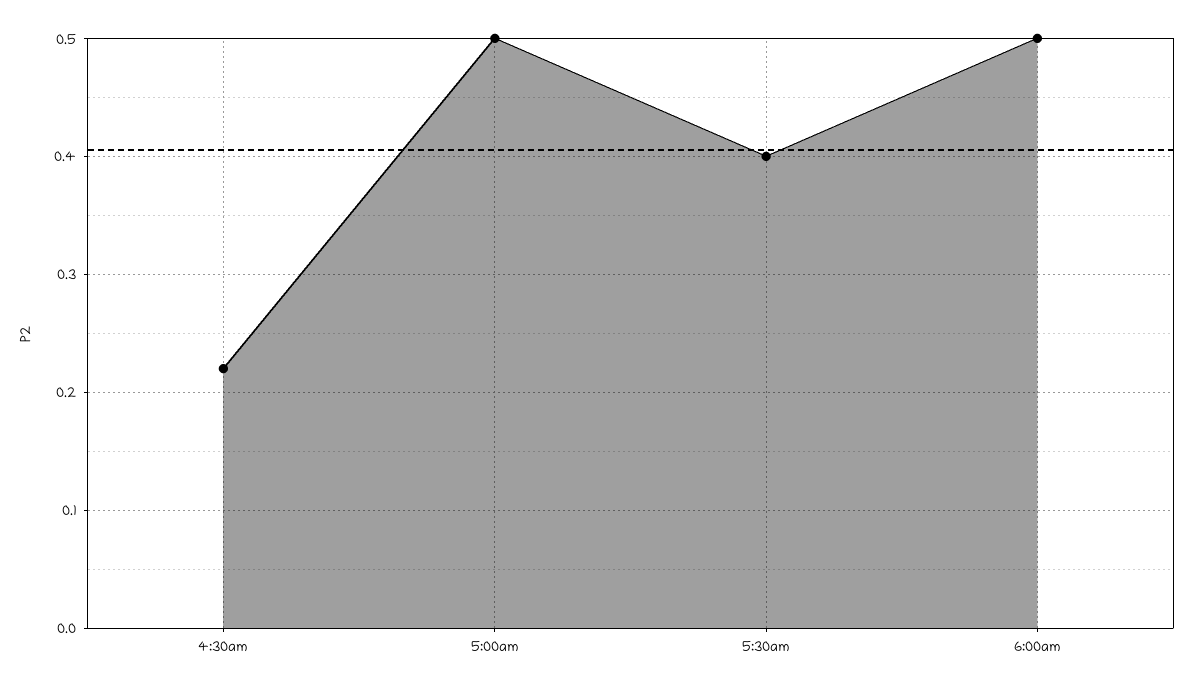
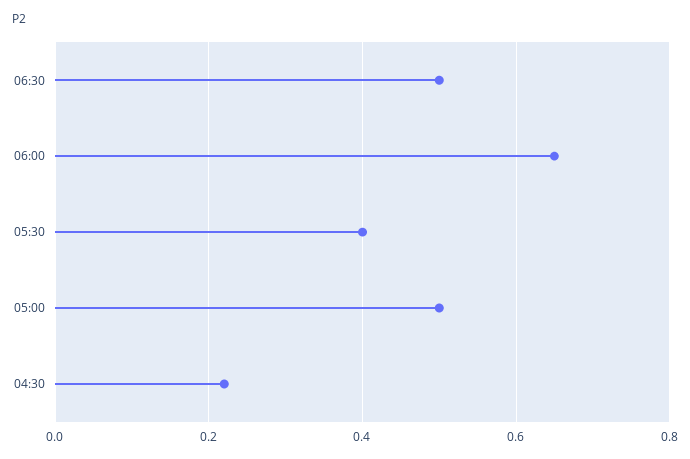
6:00am: 0.5 -> 0.65
06:30: none -> 0.5

